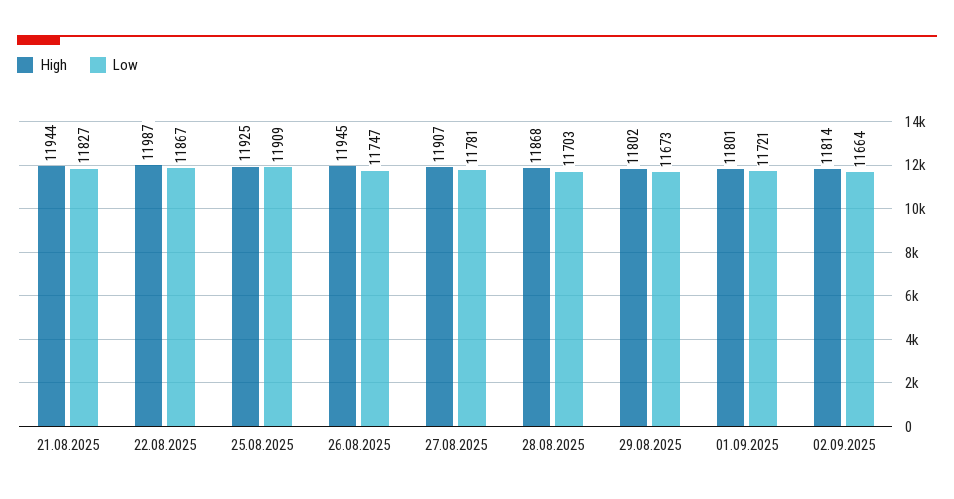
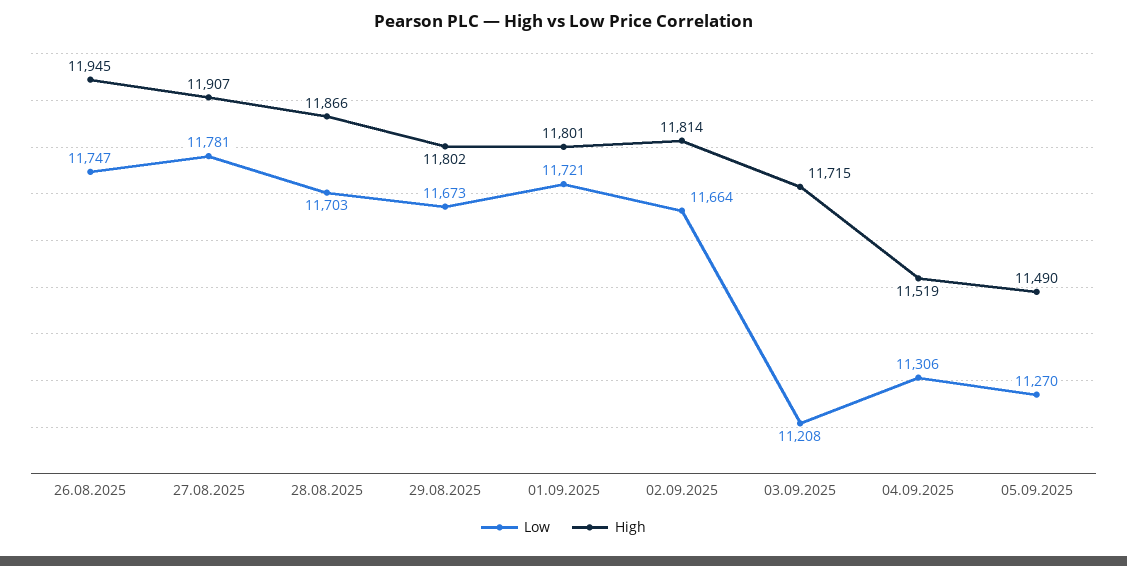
High, 21.08.2025: 11944 -> none
Low, 21.08.2025: 11827 -> none
High, 22.08.2025: 11987 -> none
Low, 22.08.2025: 11867 -> none
High, 25.08.2025: 11925 -> none
Low, 25.08.2025: 11909 -> none
High, 28.08.2025: 11868 -> 11866
Low, 03.09.2025: none -> 11208
High, 03.09.2025: none -> 11715
Low, 04.09.2025: none -> 11306
High, 04.09.2025: none -> 11519
Low, 05.09.2025: none -> 11270
High, 05.09.2025: none -> 11490

